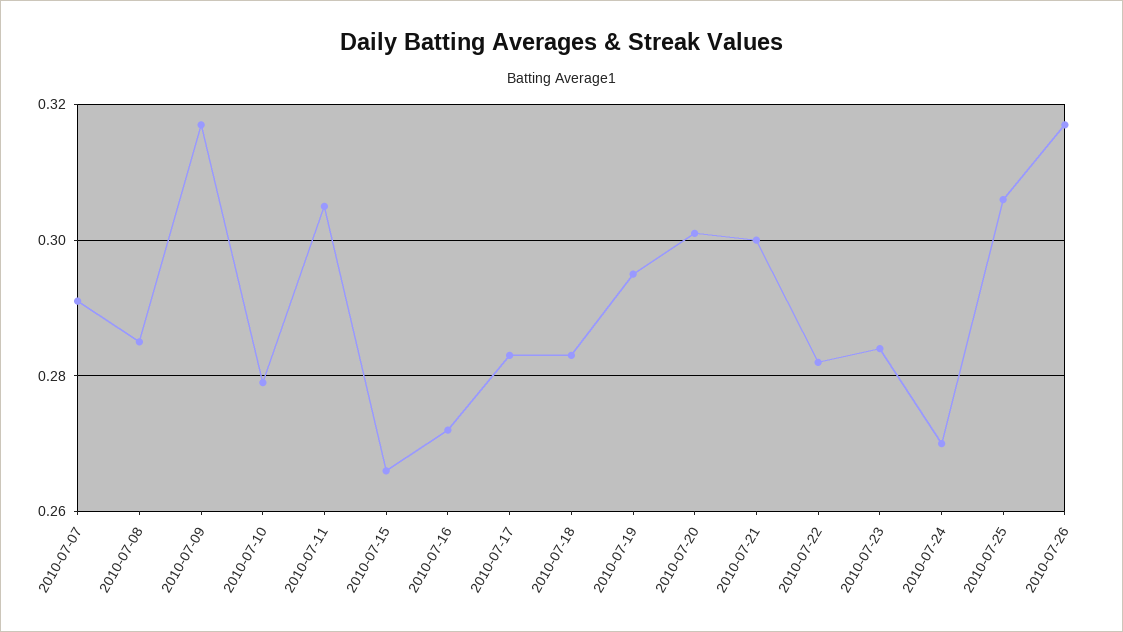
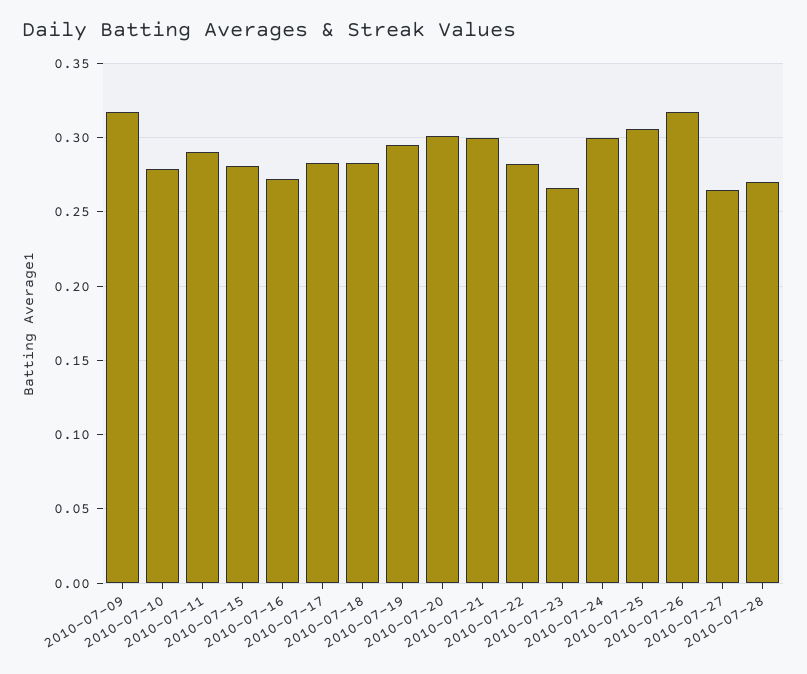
2010-07-07: 0.29 -> none
2010-07-08: 0.285 -> none
2010-07-11: 0.305 -> 0.29
2010-07-15: 0.265 -> 0.28
2010-07-23: 0.285 -> 0.265
2010-07-24: 0.27 -> 0.3
2010-07-27: none -> 0.265
2010-07-28: none -> 0.27

